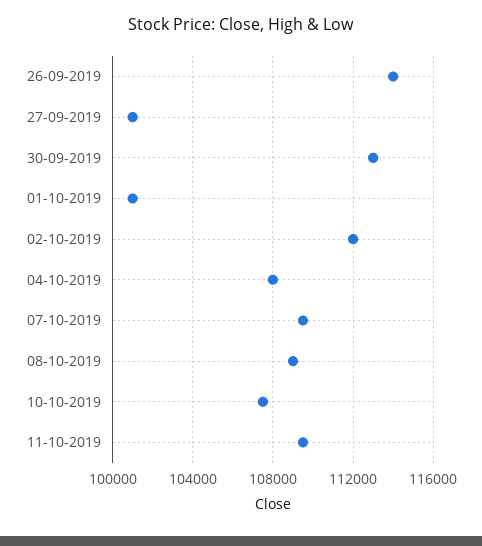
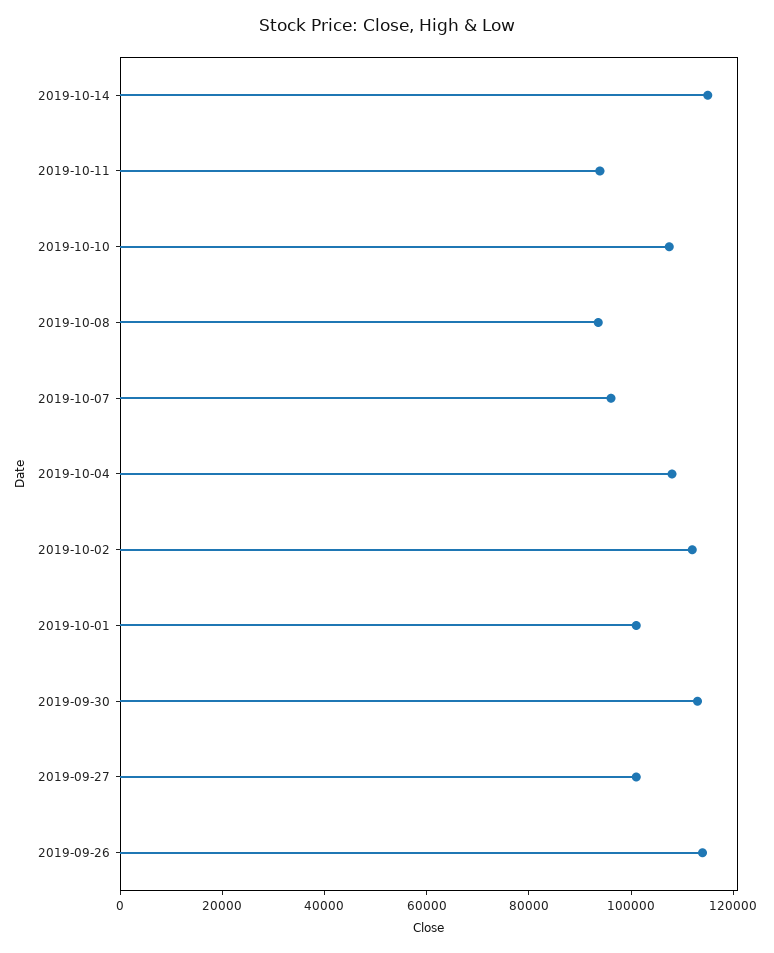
07-10-2019: 109500 -> 95000
08-10-2019: 109000 -> 95000
11-10-2019: 109500 -> 95000
2019-10-14: none -> 115000

